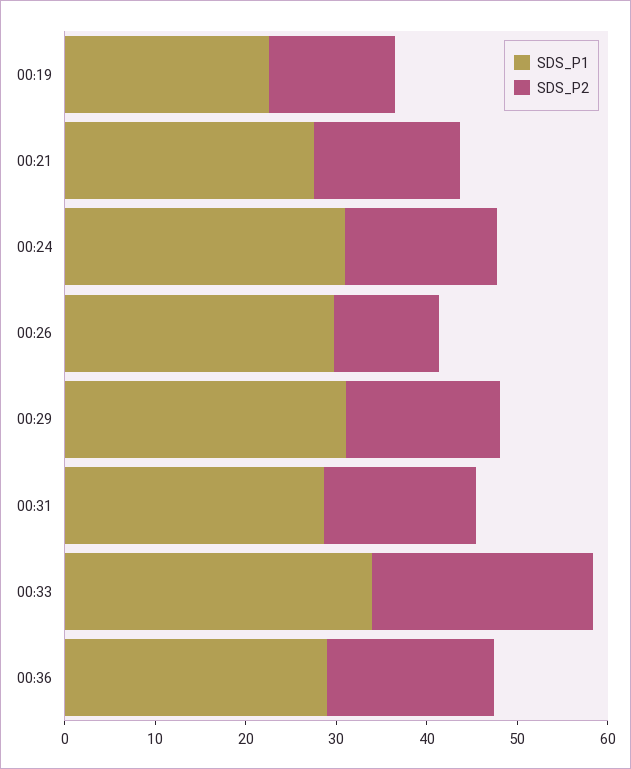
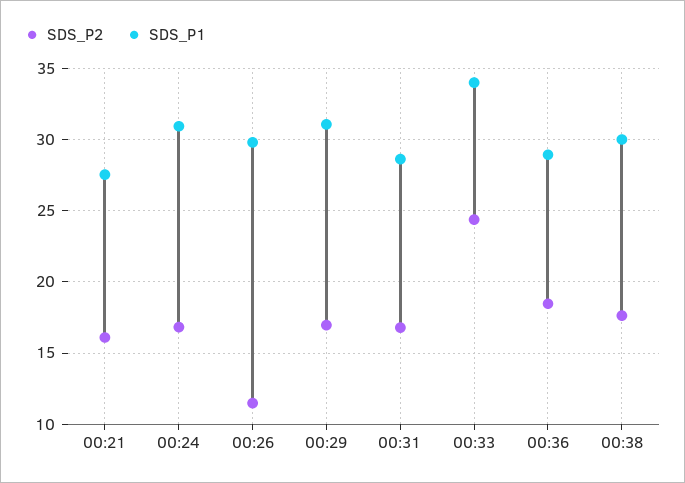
SDS_P1, 00:19: 22 -> none
SDS_P2, 00:19: 14 -> none
SDS_P2, 00:38: none -> 17.5
SDS_P1, 00:38: none -> 30

